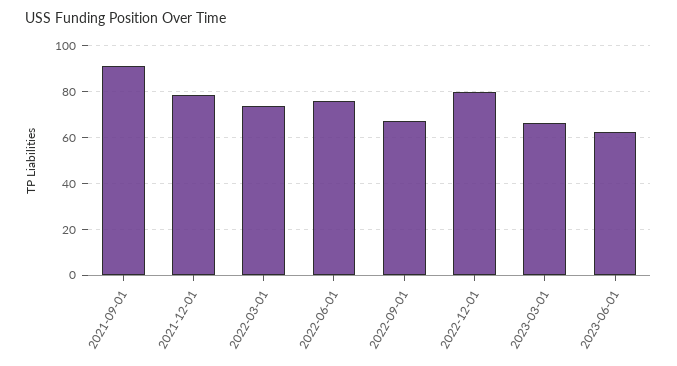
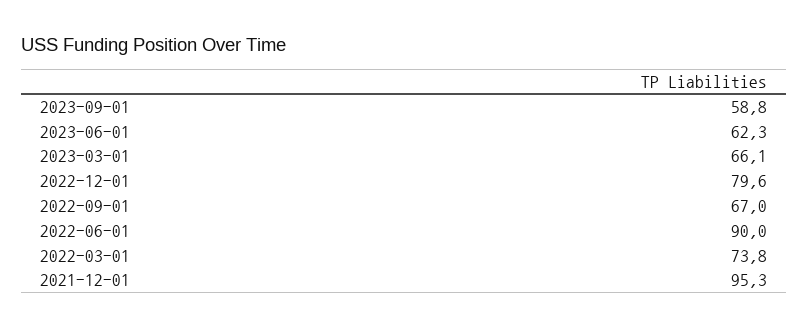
2021-09-01: 90 -> none
2021-12-01: 80 -> 95.3
2022-06-01: 75 -> 90
2023-09-01: none -> 58.8

